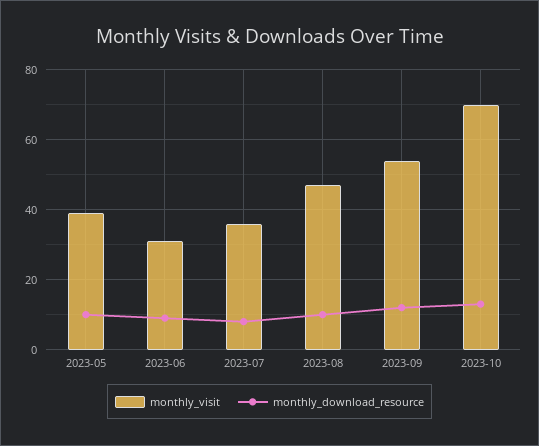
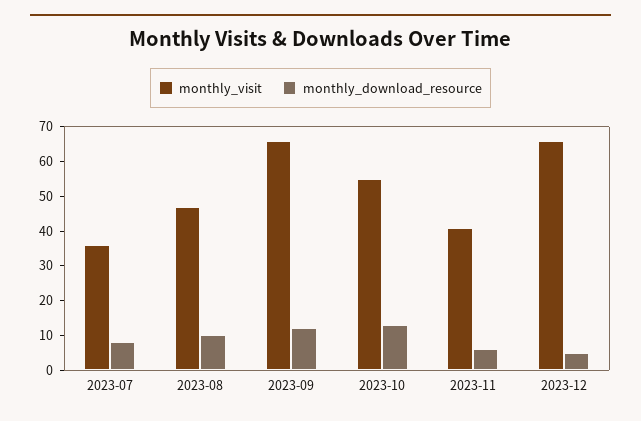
monthly_visit, 2023-05: 40 -> none
monthly_download_resource, 2023-05: 10 -> none
monthly_visit, 2023-06: 30 -> none
monthly_download_resource, 2023-06: 10 -> none
monthly_visit, 2023-09: 55 -> 65
monthly_visit, 2023-10: 70 -> 55
monthly_visit, 2023-11: none -> 40
monthly_download_resource, 2023-11: none -> 5
monthly_visit, 2023-12: none -> 65
monthly_download_resource, 2023-12: none -> 5

